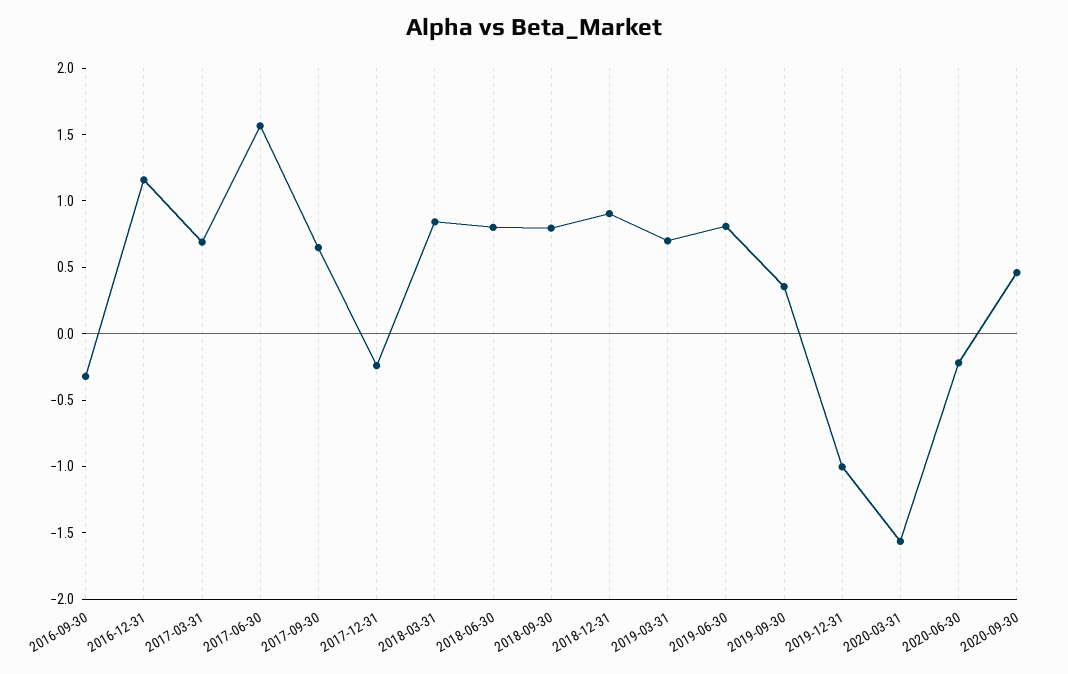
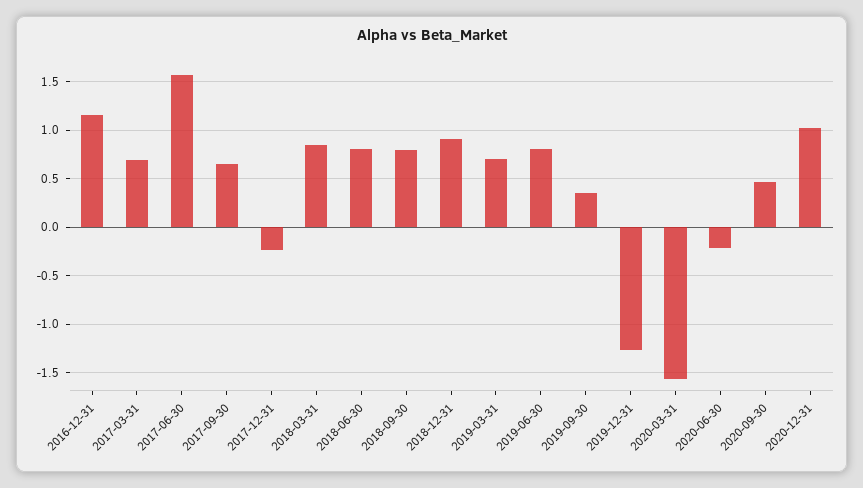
2016-09-30: -0.3 -> none
2019-12-31: -1 -> -1.3
2020-12-31: none -> 1

